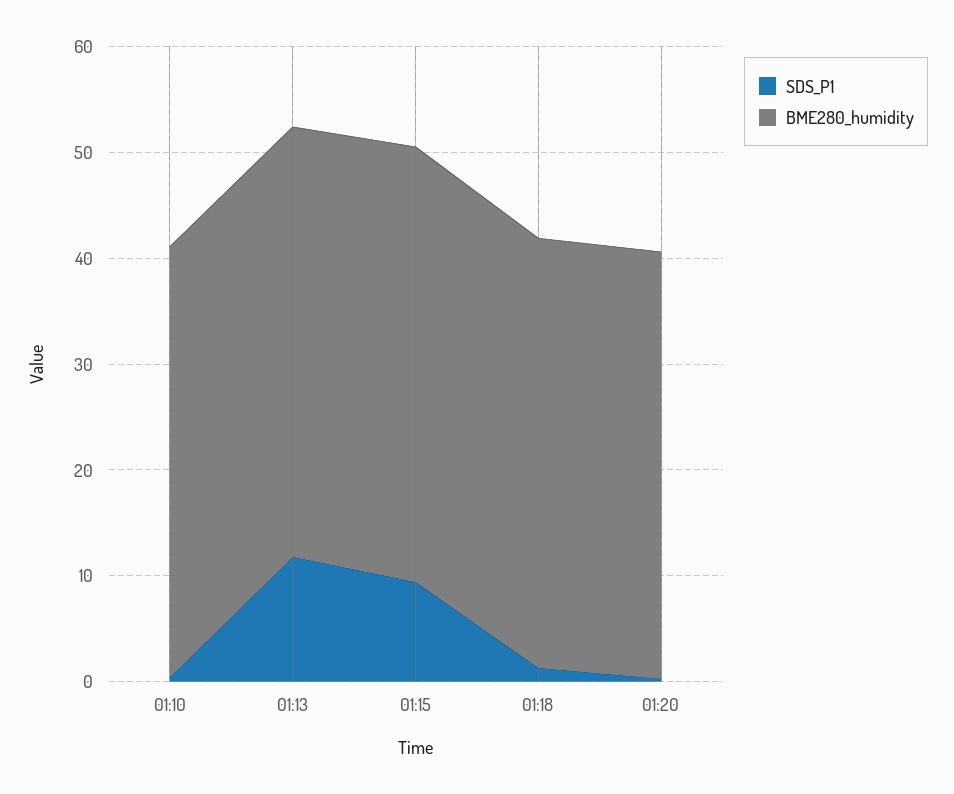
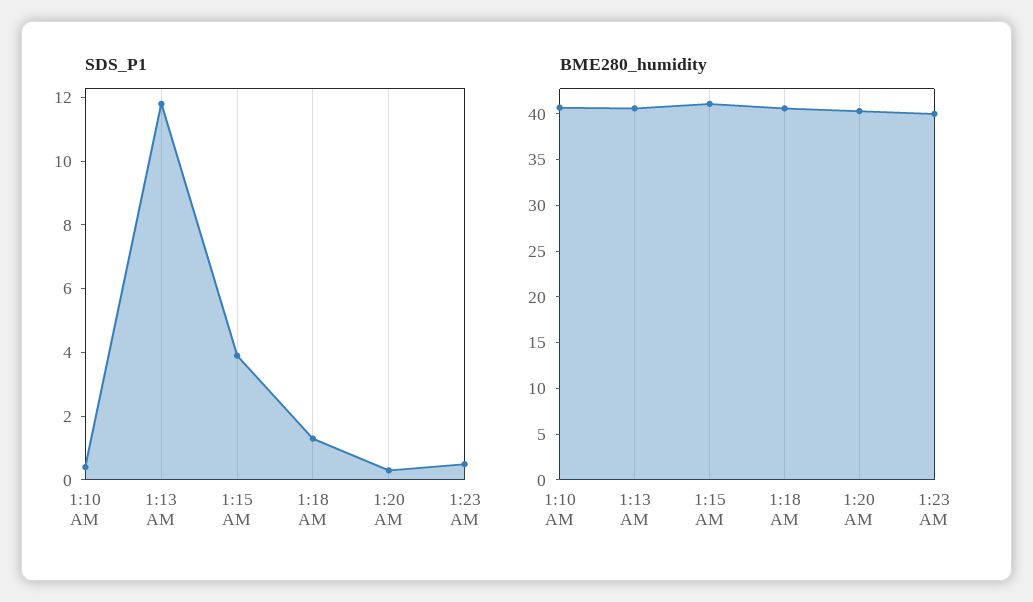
SDS_P1, 01:15: 10 -> 4
SDS_P1, 1:23 AM: none -> 0.5
BME280_humidity, 1:23 AM: none -> 40

